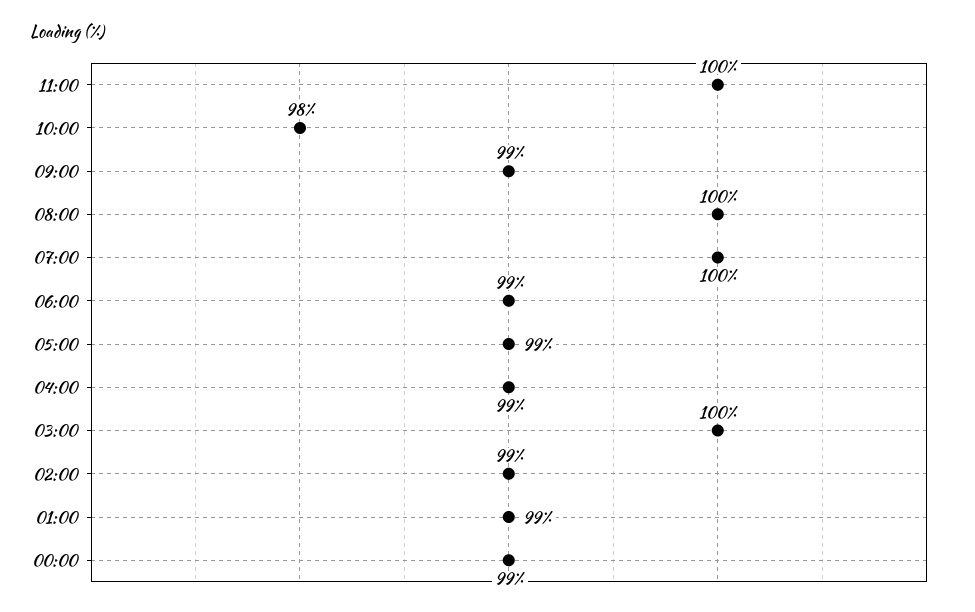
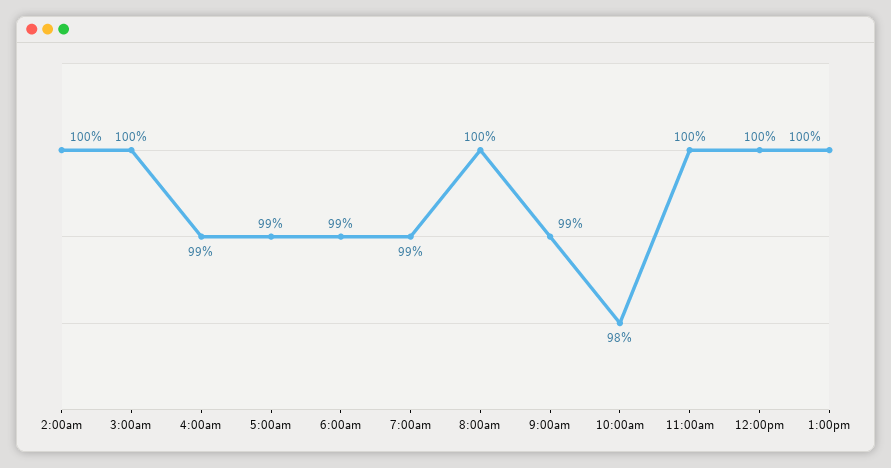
07:00: 100 -> 99
02:00: 99 -> 100
01:00: 99 -> none
00:00: 99 -> none
12:00pm: none -> 100
1:00pm: none -> 100

